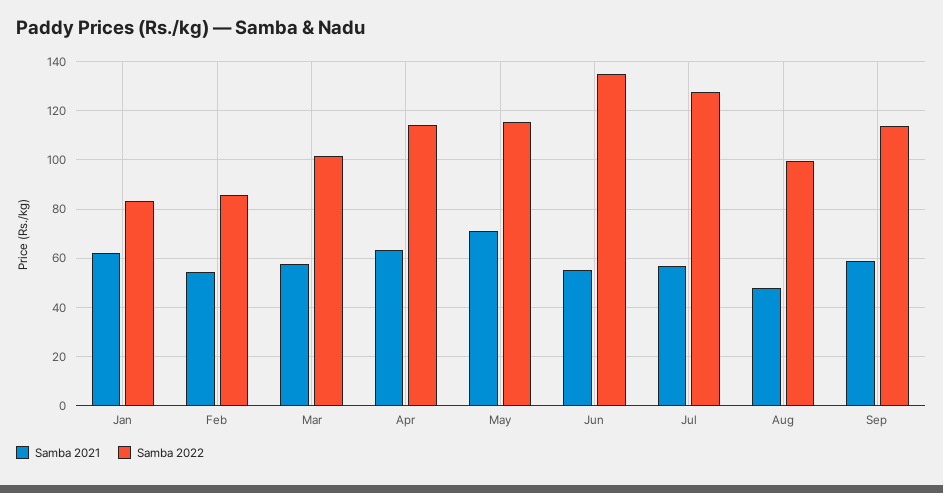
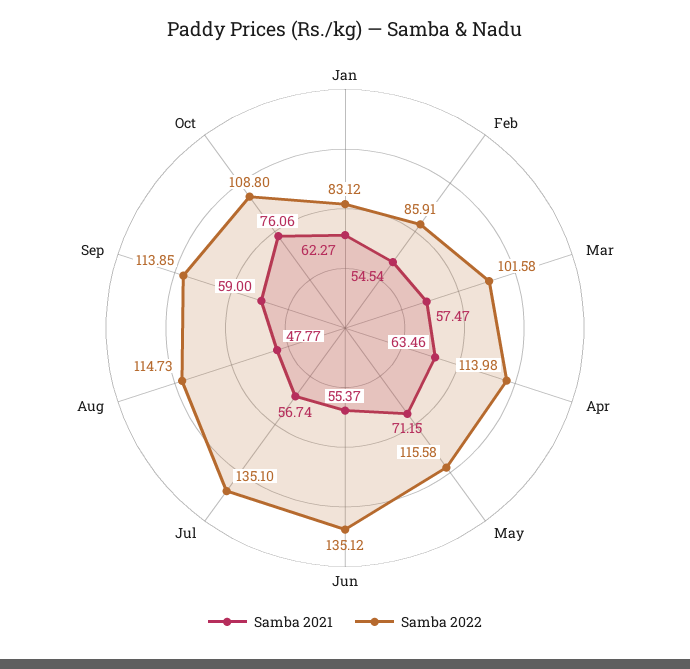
Samba 2022, Jul: 127.5 -> 135.1
Samba 2022, Aug: 100 -> 114.73
Samba 2021, Oct: none -> 76.06
Samba 2022, Oct: none -> 108.8

